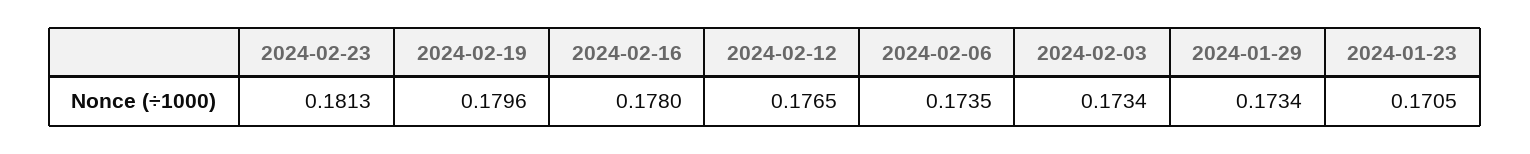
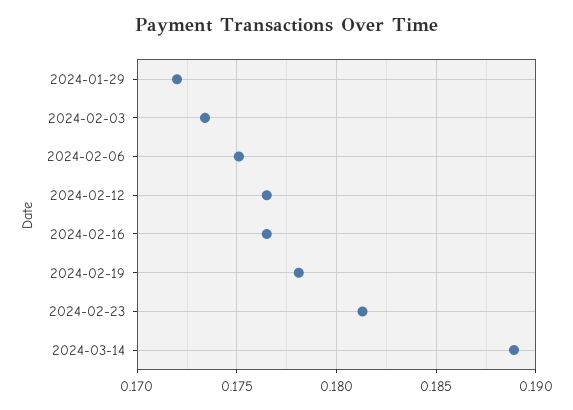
2024-02-19: 0.1796 -> 0.178
2024-02-16: 0.178 -> 0.1765
2024-02-06: 0.1735 -> 0.175
2024-01-29: 0.1734 -> 0.172
2024-01-23: 0.1705 -> none
2024-03-14: none -> 0.189

